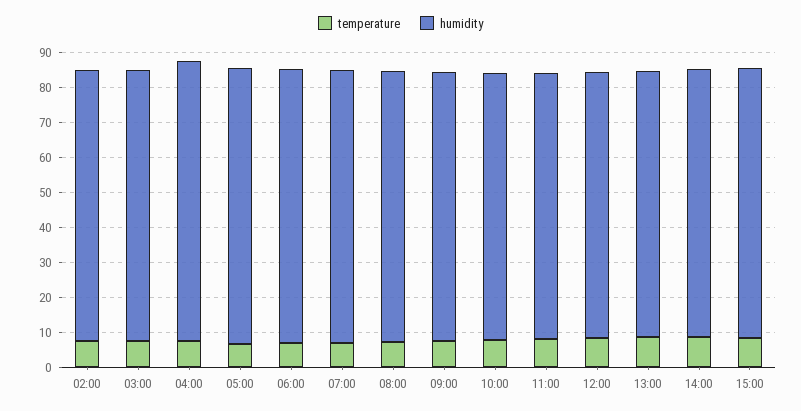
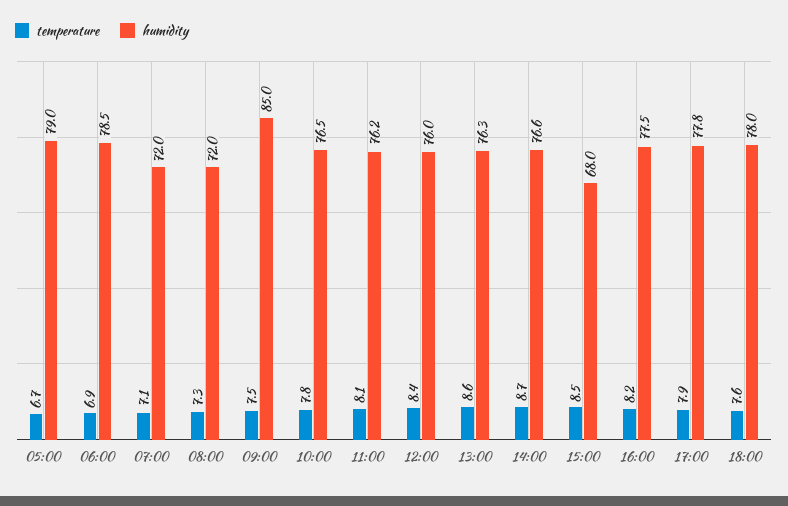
temperature, 02:00: 7.5 -> none
humidity, 02:00: 77.5 -> none
temperature, 03:00: 7.5 -> none
humidity, 03:00: 77.5 -> none
temperature, 04:00: 7.5 -> none
humidity, 04:00: 80 -> none
humidity, 07:00: 77.5 -> 72
humidity, 08:00: 77.5 -> 72
humidity, 09:00: 77.5 -> 85
humidity, 15:00: 77.5 -> 68
temperature, 16:00: none -> 8.2
humidity, 16:00: none -> 77.5
temperature, 17:00: none -> 7.9
humidity, 17:00: none -> 77.8
temperature, 18:00: none -> 7.6
humidity, 18:00: none -> 78

